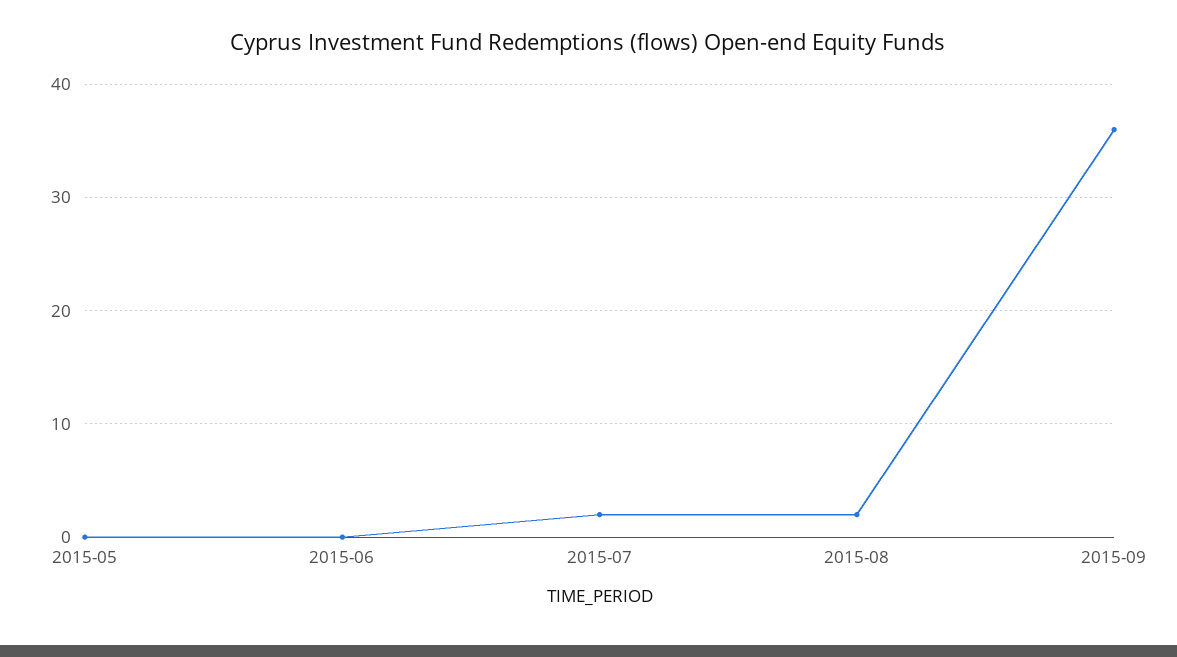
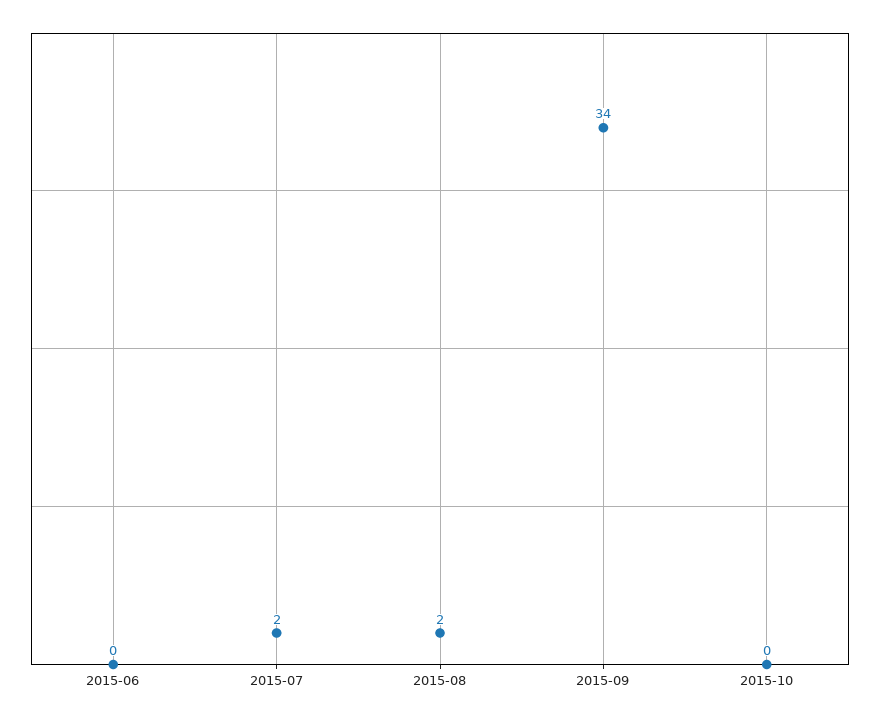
2015-05: 0 -> none
2015-09: 36 -> 34
2015-10: none -> 0

